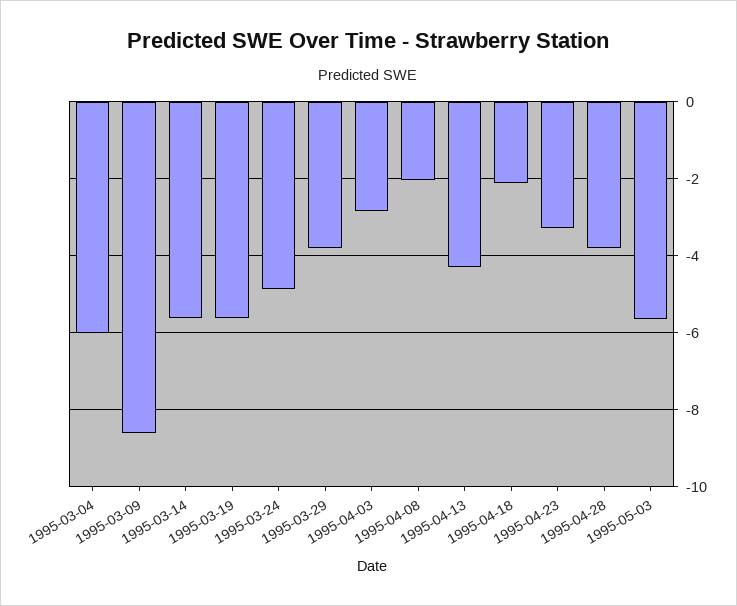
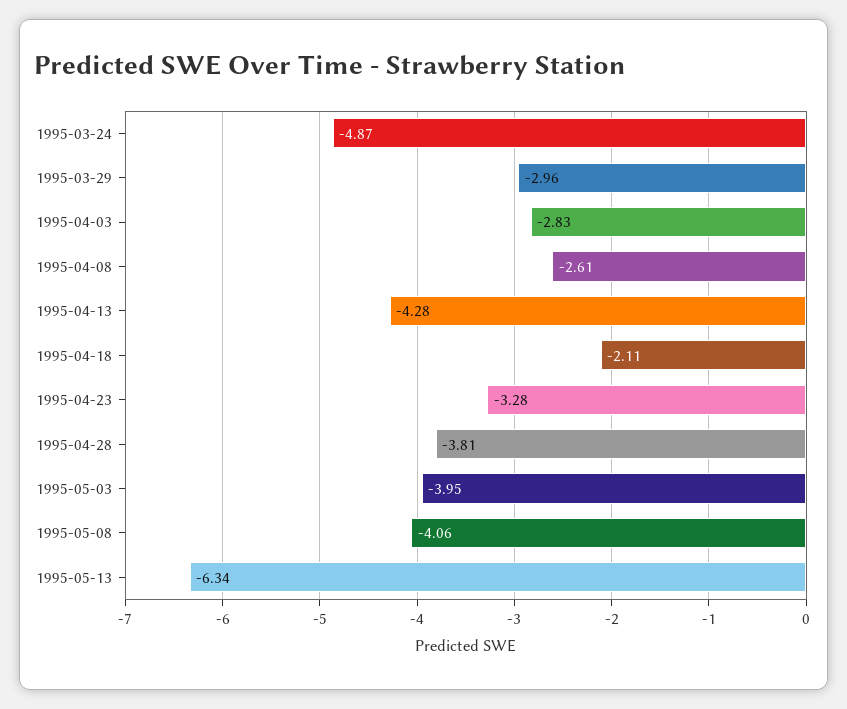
1995-03-04: -6 -> none
1995-03-09: -8.6 -> none
1995-03-14: -5.6 -> none
1995-03-19: -5.6 -> none
1995-03-29: -3.8 -> -2.96
1995-04-08: -2 -> -2.61
1995-05-03: -5.6 -> -3.95
1995-05-08: none -> -4.06
1995-05-13: none -> -6.34

